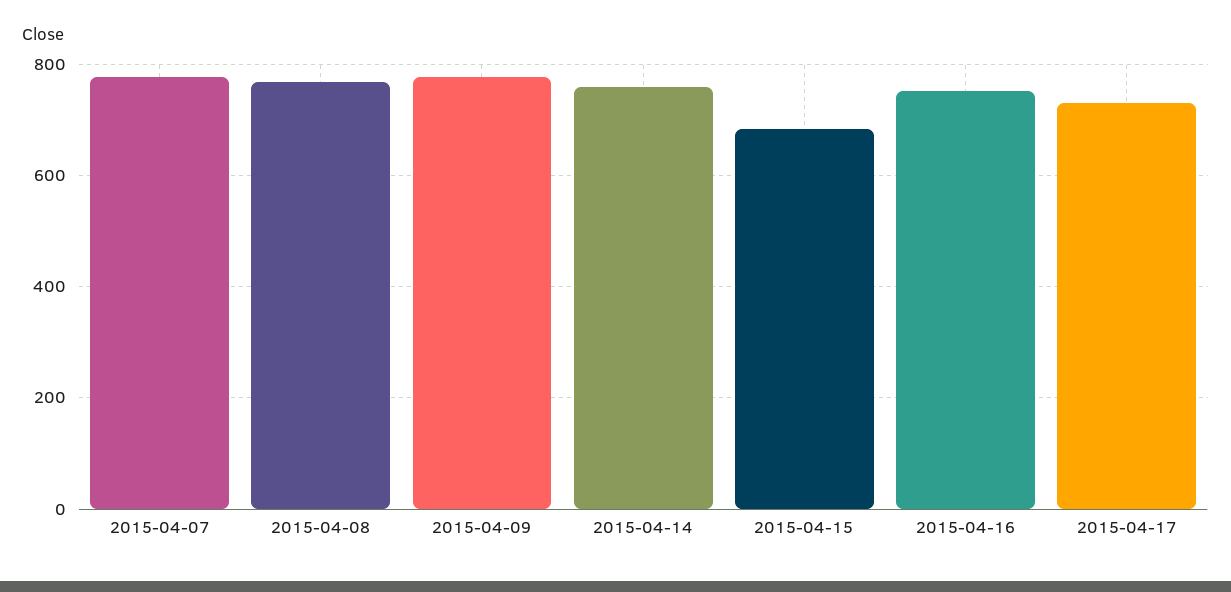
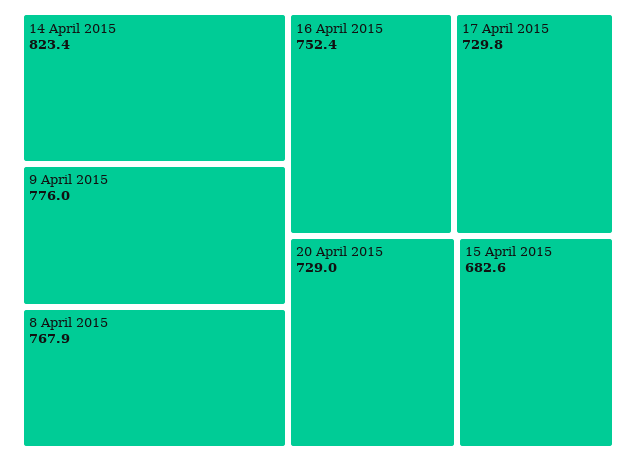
2015-04-07: 780 -> none
2015-04-14: 760 -> 823.4
20 April 2015: none -> 729

